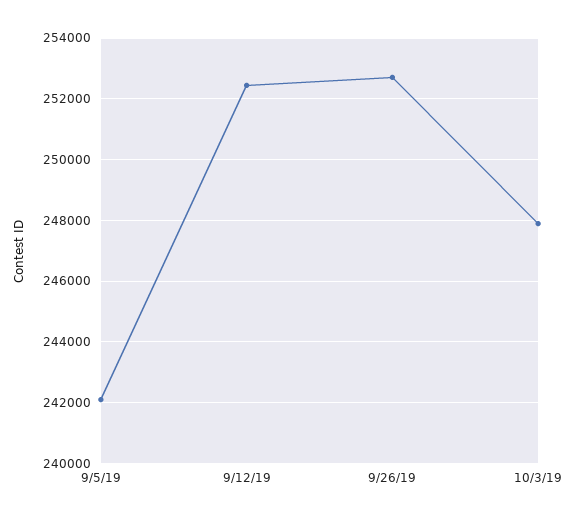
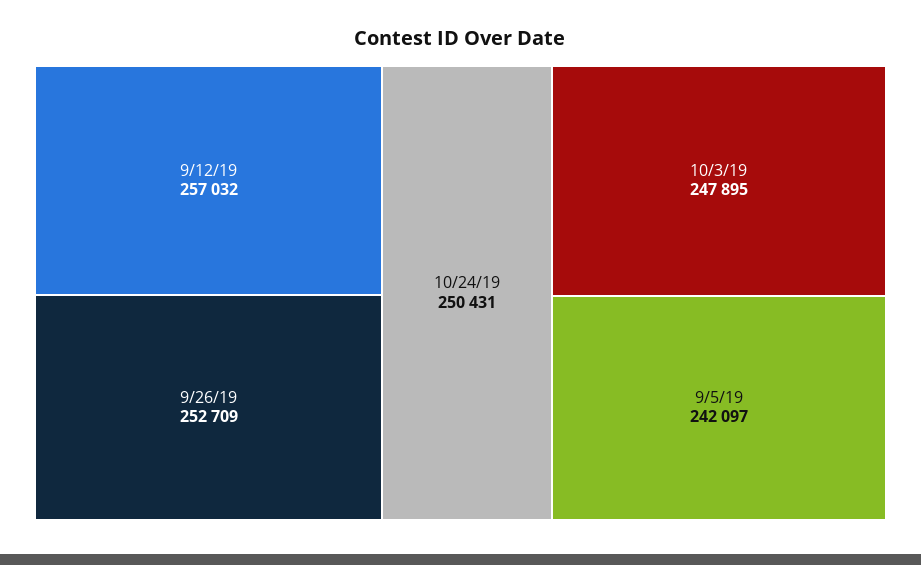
9/12/19: 252400 -> 257032
10/24/19: none -> 250431

